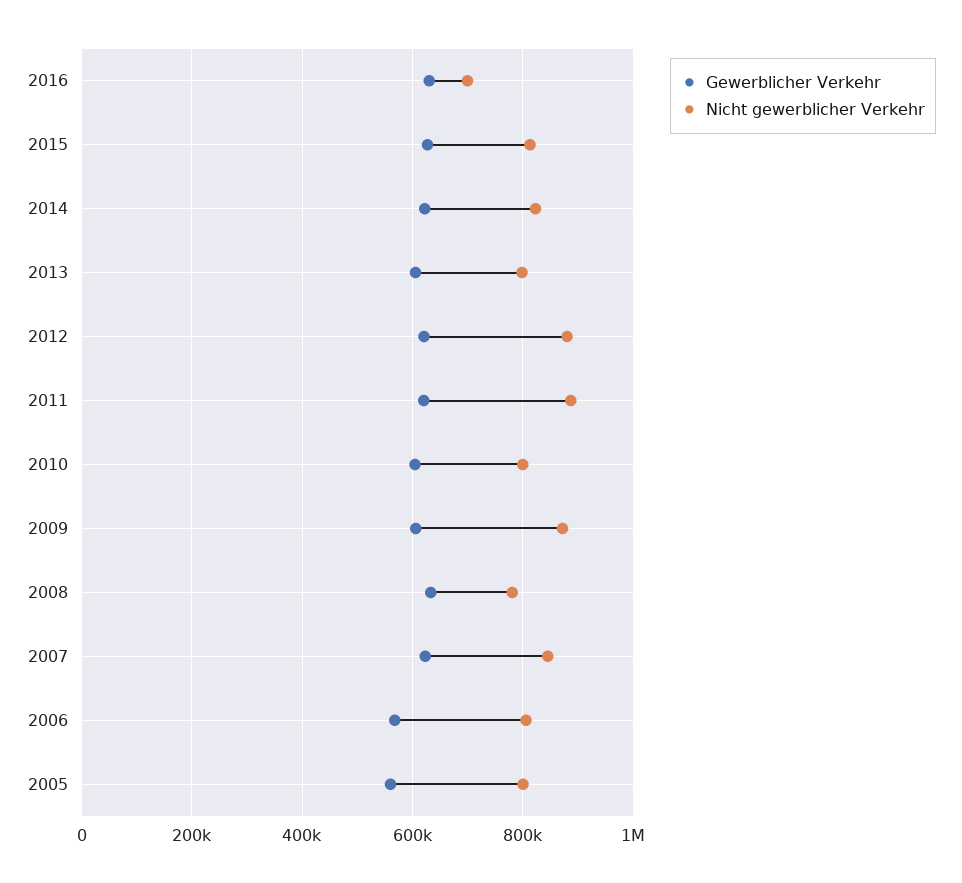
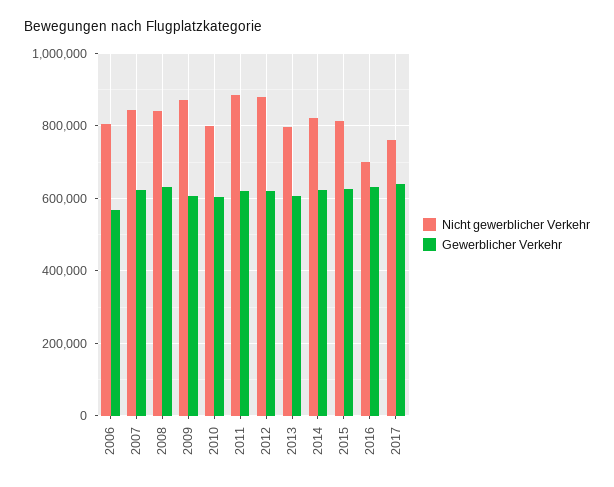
Nicht gewerblicher Verkehr, 2008: 780000 -> 840000
Gewerblicher Verkehr, 2005: 560000 -> none
Nicht gewerblicher Verkehr, 2005: 800000 -> none
Nicht gewerblicher Verkehr, 2017: none -> 760000
Gewerblicher Verkehr, 2017: none -> 640000

